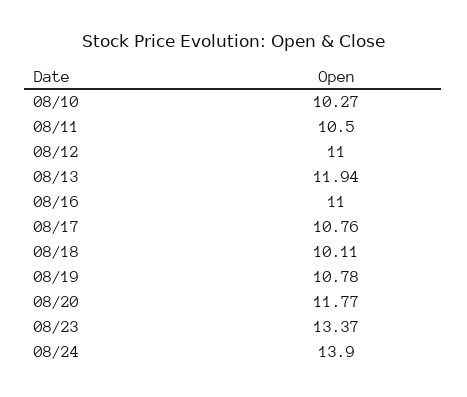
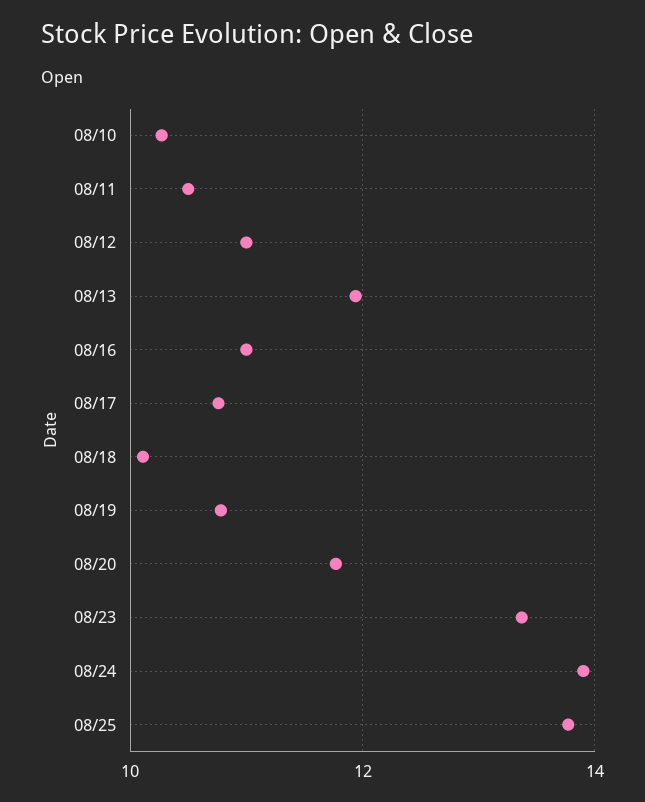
08/25: none -> 13.8

